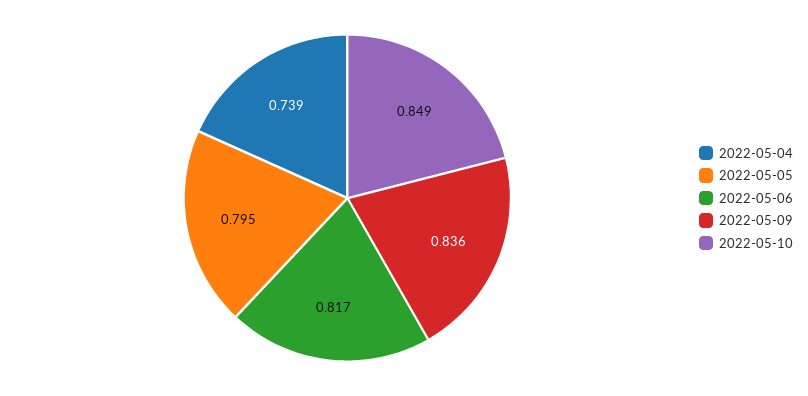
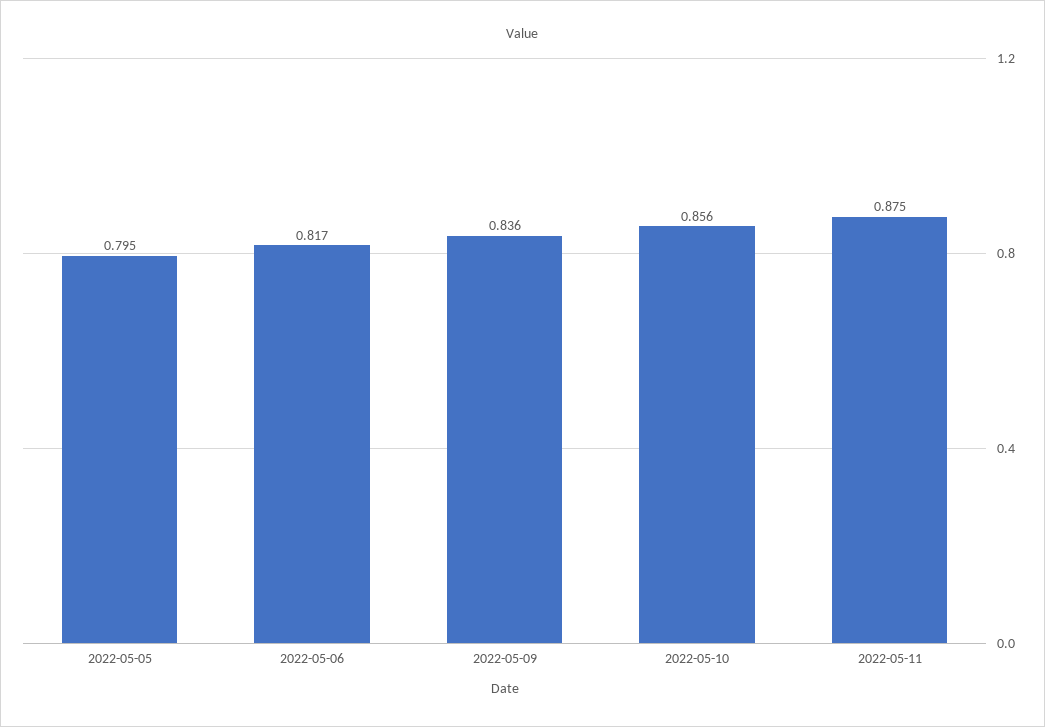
2022-05-04: 0.739 -> none
2022-05-10: 0.849 -> 0.856
2022-05-11: none -> 0.875

